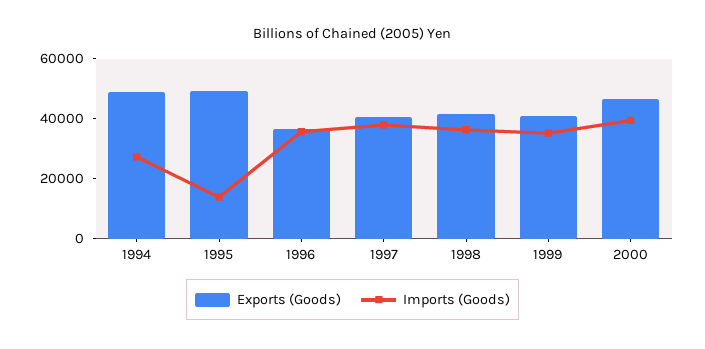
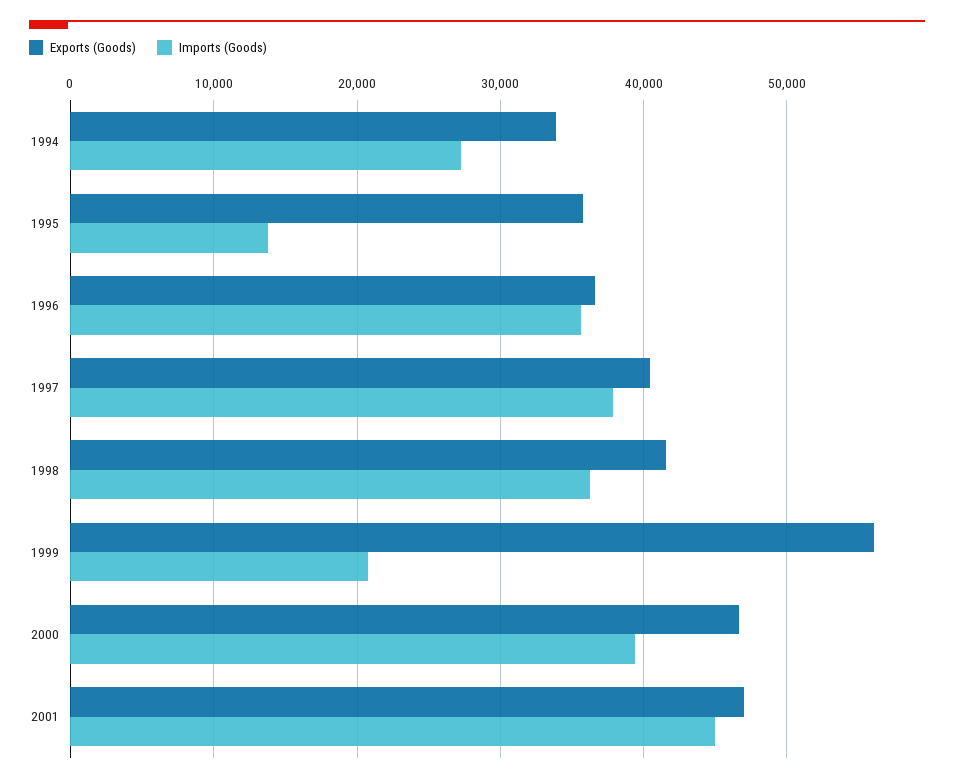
Exports (Goods), 1994: 50000 -> 34000
Exports (Goods), 1995: 50000 -> 36000
Exports (Goods), 1999: 40000 -> 56000
Imports (Goods), 1999: 35000 -> 21000
Exports (Goods), 2001: none -> 47000
Imports (Goods), 2001: none -> 45000

